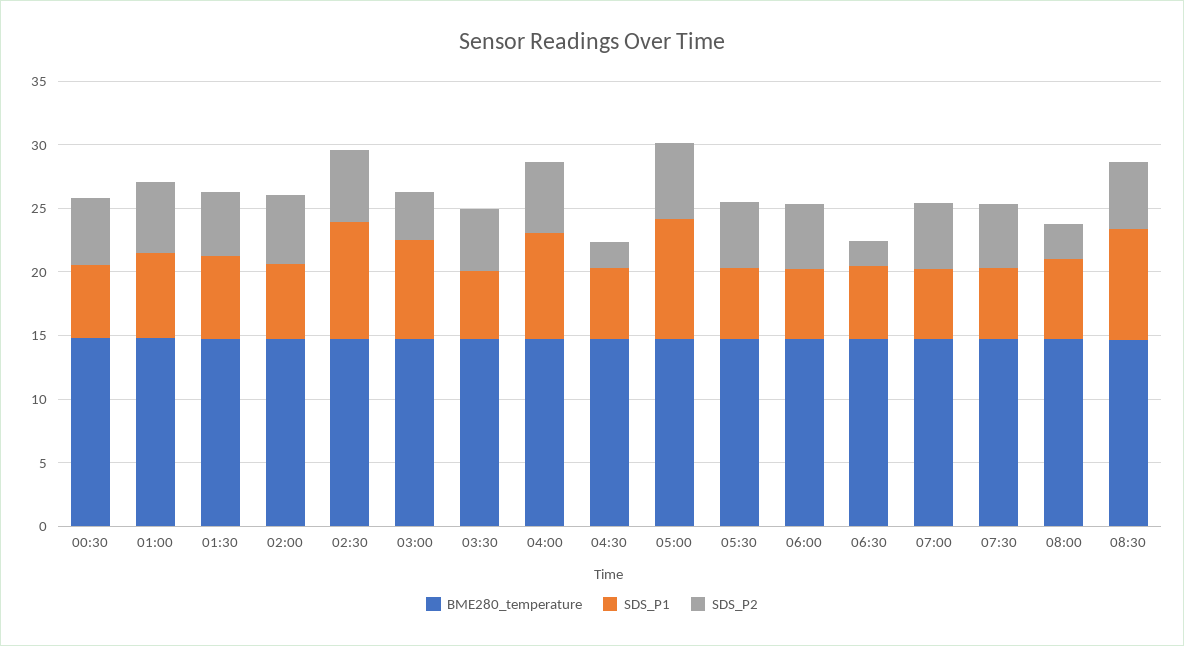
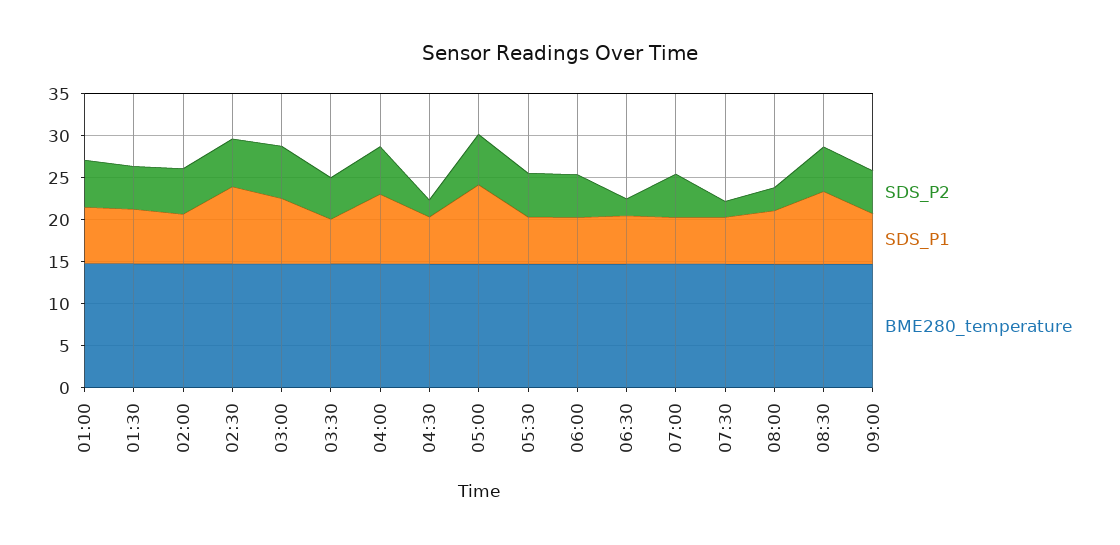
BME280_temperature, 00:30: 15 -> none
SDS_P1, 00:30: 6 -> none
SDS_P2, 00:30: 5 -> none
SDS_P2, 03:00: 4 -> 6
SDS_P2, 07:30: 5 -> 2
SDS_P2, 09:00: none -> 5
SDS_P1, 09:00: none -> 6
BME280_temperature, 09:00: none -> 15

